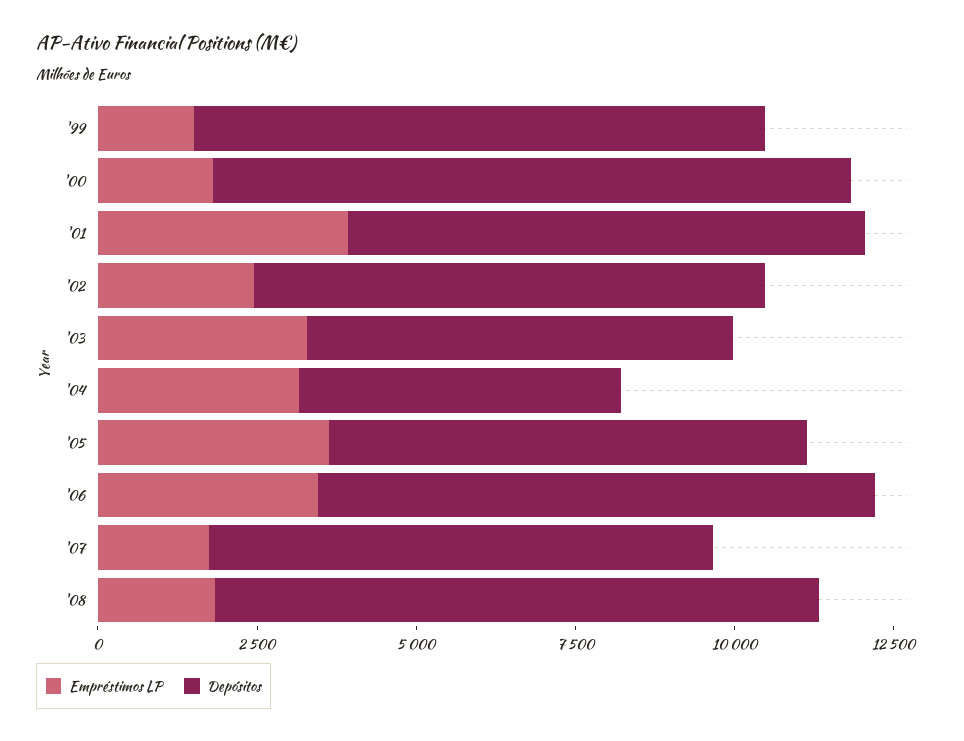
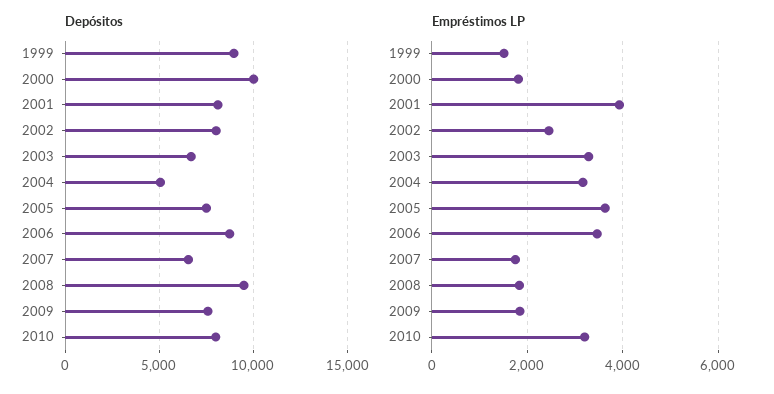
Depósitos, '07: 8000 -> 6500
Depósitos, 2009: none -> 7500
Depósitos, 2010: none -> 8000
Empréstimos LP, 2009: none -> 1800
Empréstimos LP, 2010: none -> 3200

